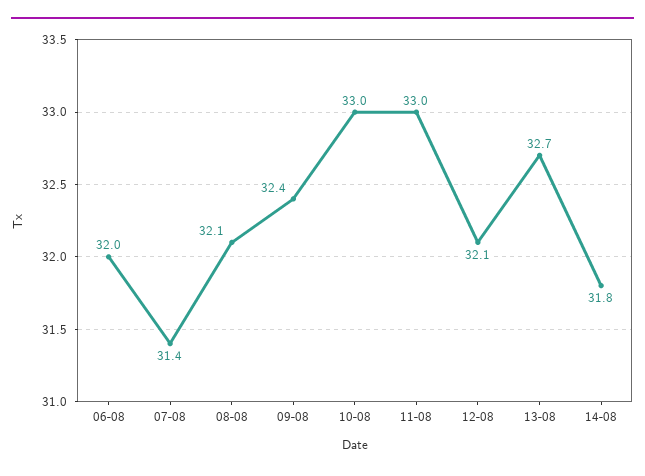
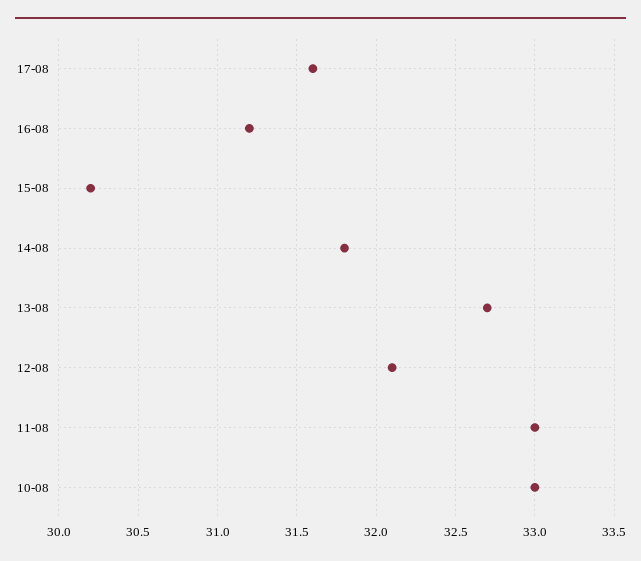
06-08: 32 -> none
07-08: 31.4 -> none
08-08: 32.1 -> none
09-08: 32.4 -> none
17-08: none -> 31.6
16-08: none -> 31.2
15-08: none -> 30.2

